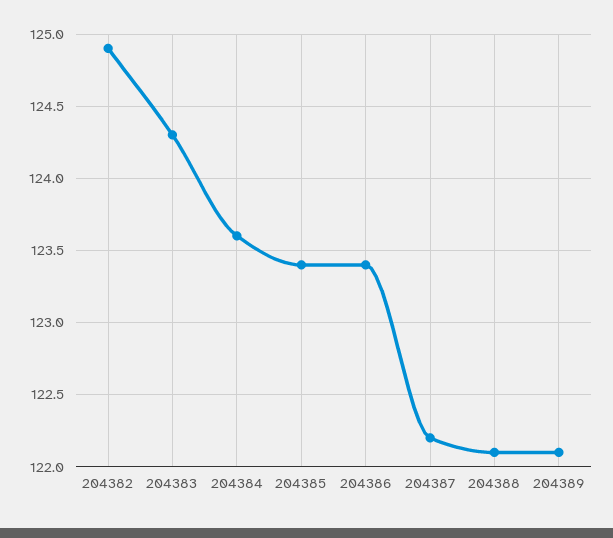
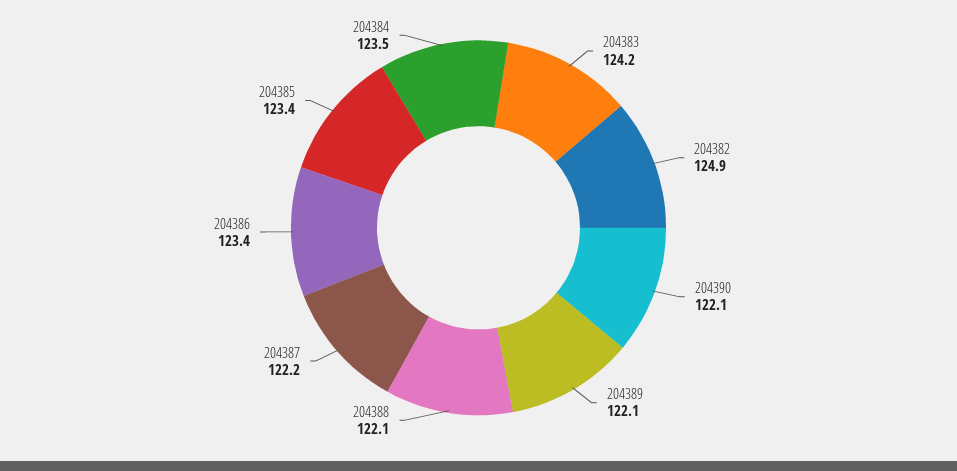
204383: 124.3 -> 124.2
204384: 123.6 -> 123.5
204390: none -> 122.1

